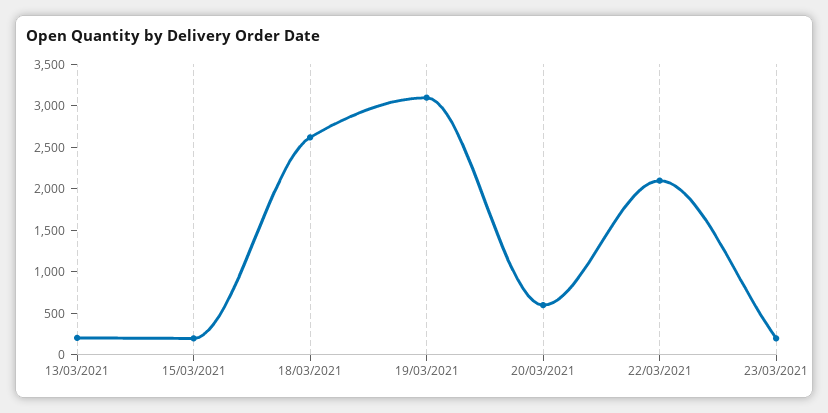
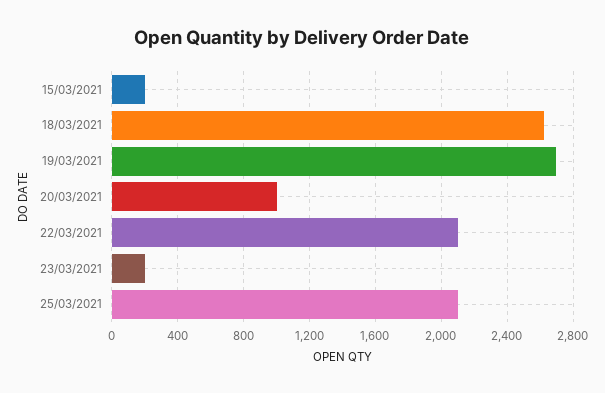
13/03/2021: 200 -> none
19/03/2021: 3100 -> 2700
20/03/2021: 600 -> 1000
25/03/2021: none -> 2100

